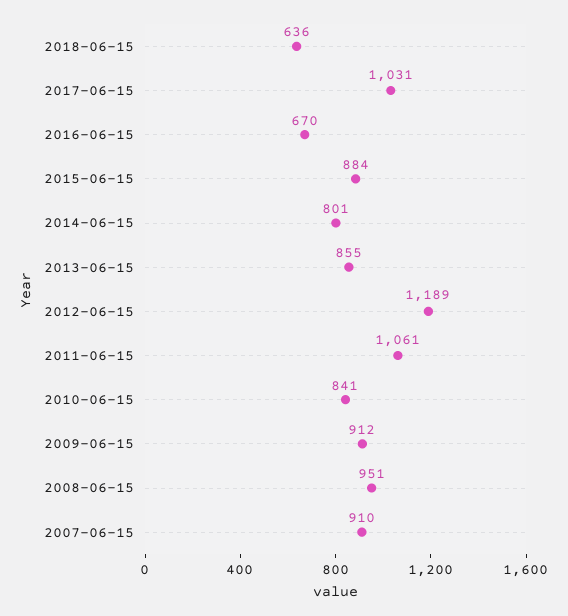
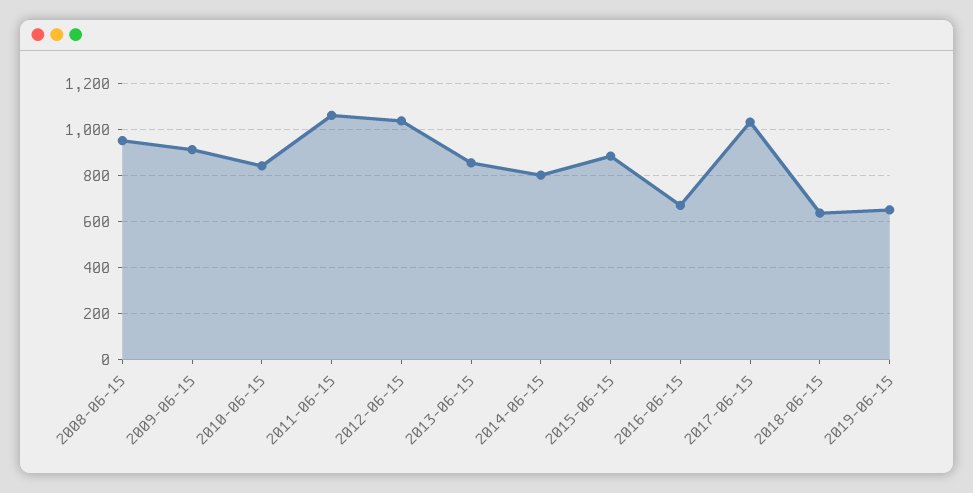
2012-06-15: 1189 -> 1050
2007-06-15: 910 -> none
2019-06-15: none -> 650

